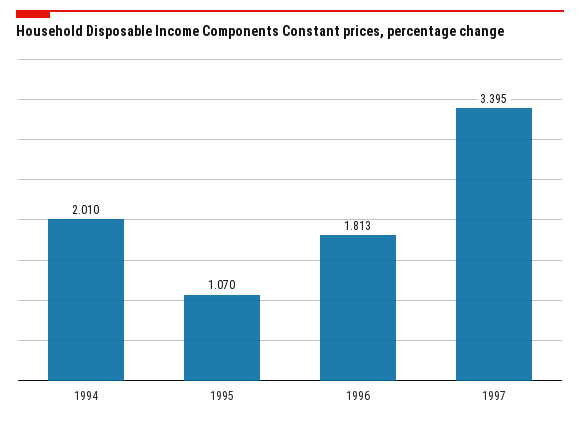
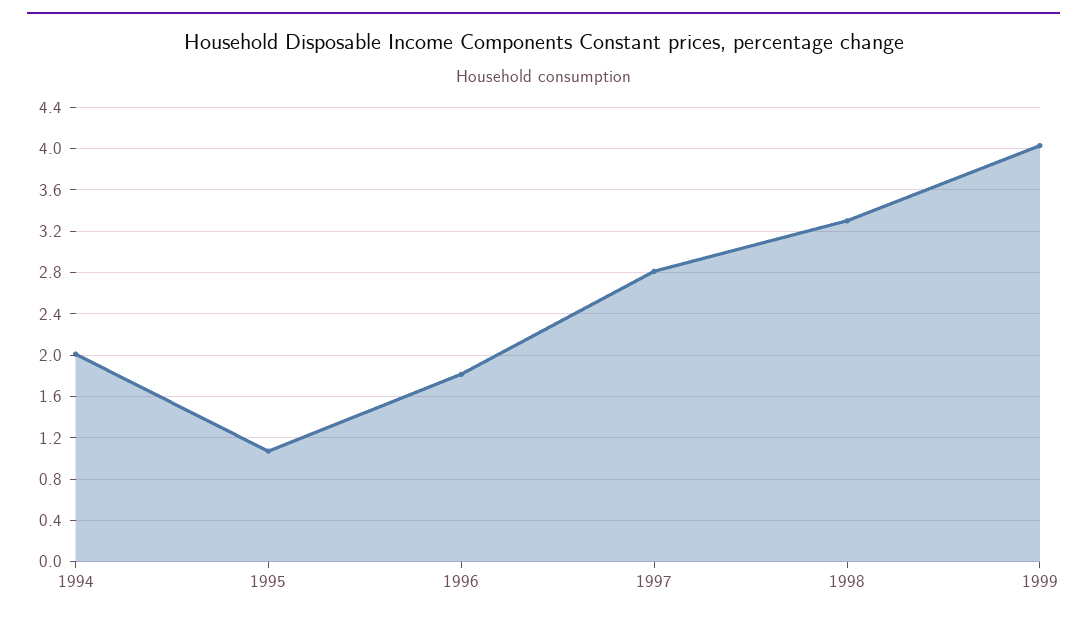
1997: 3.395 -> 2.8
1998: none -> 3.3
1999: none -> 4

